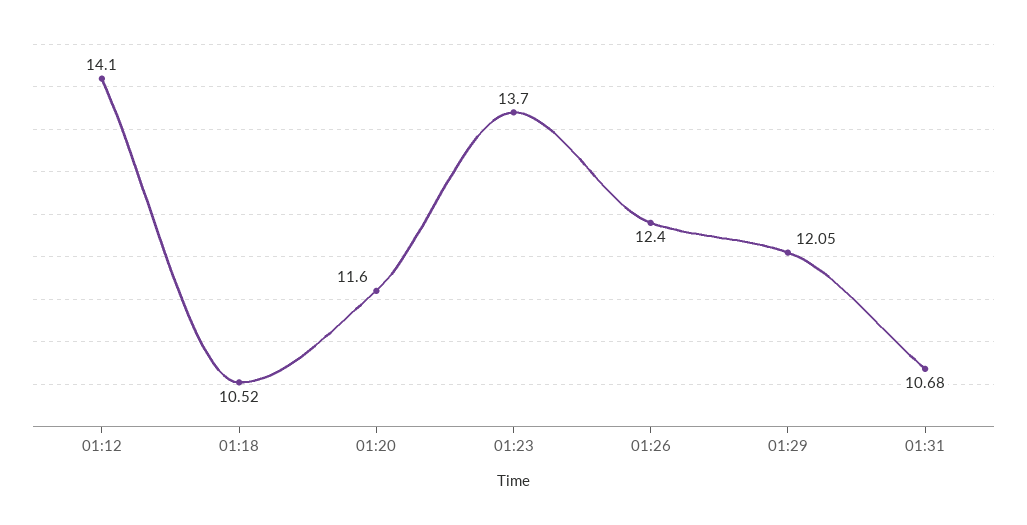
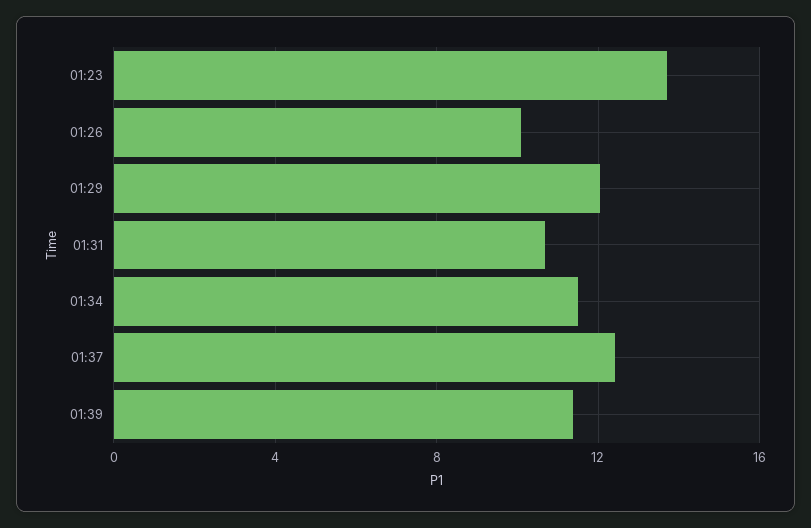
01:12: 14.1 -> none
01:18: 10.52 -> none
01:20: 11.6 -> none
01:26: 12.4 -> 10
01:34: none -> 11.5
01:37: none -> 12.5
01:39: none -> 11.5

